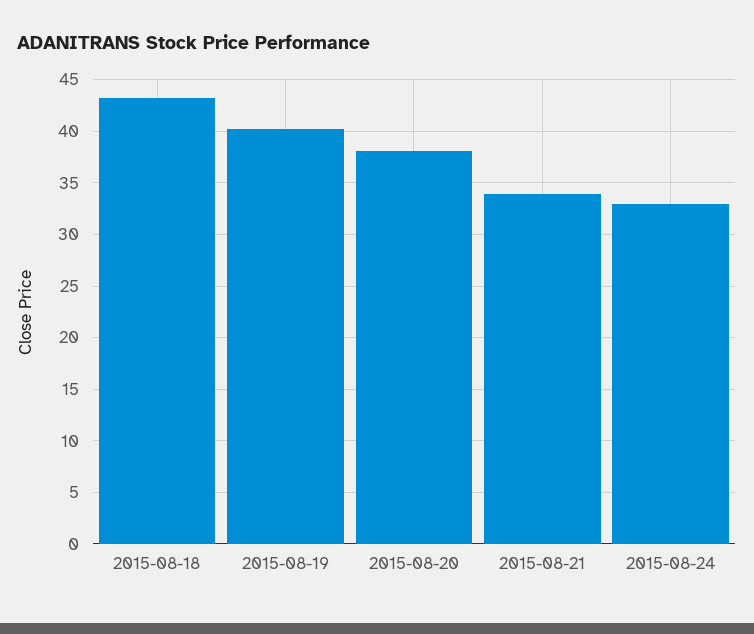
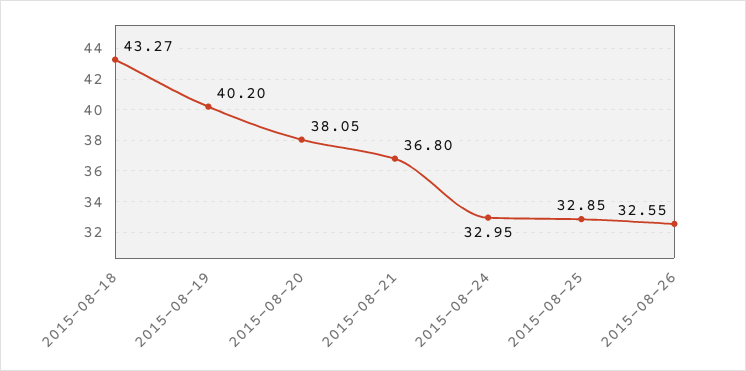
2015-08-21: 34 -> 36.8
2015-08-25: none -> 32.85
2015-08-26: none -> 32.55

